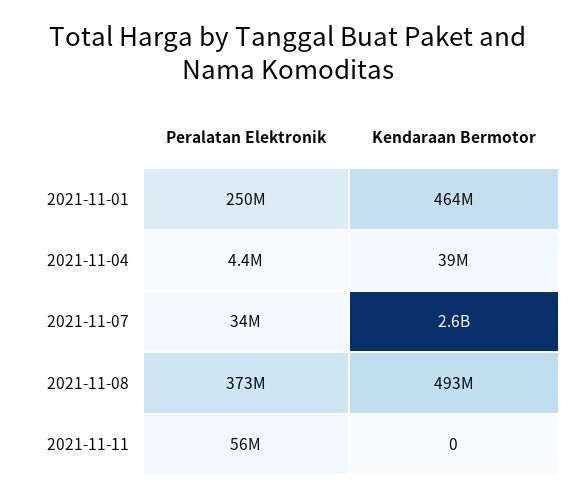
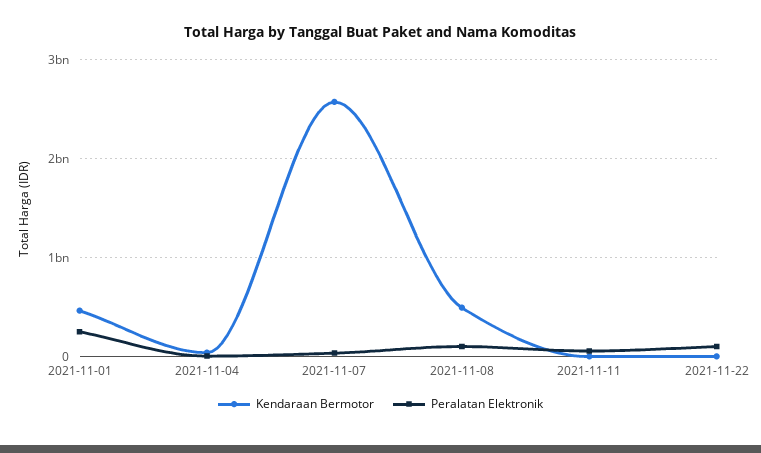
Peralatan Elektronik, 2021-11-08: 373000000 -> 100000000
Kendaraan Bermotor, 2021-11-22: none -> 0
Peralatan Elektronik, 2021-11-22: none -> 100000000

